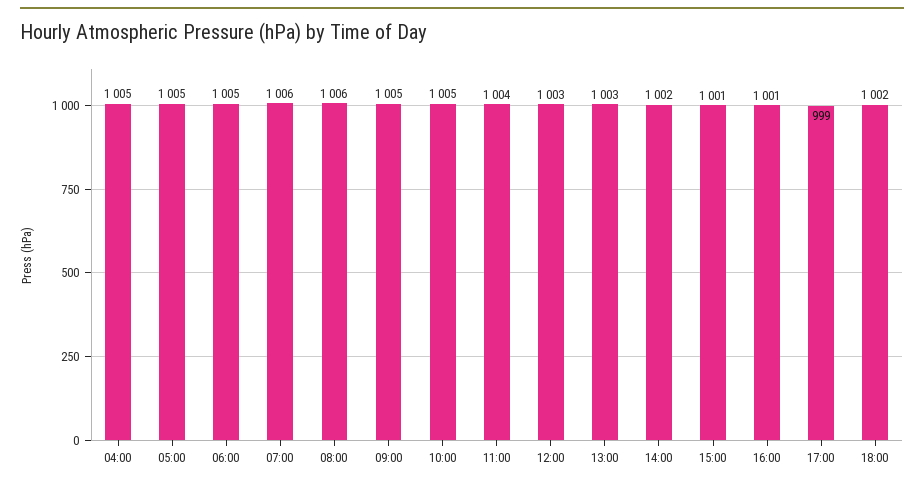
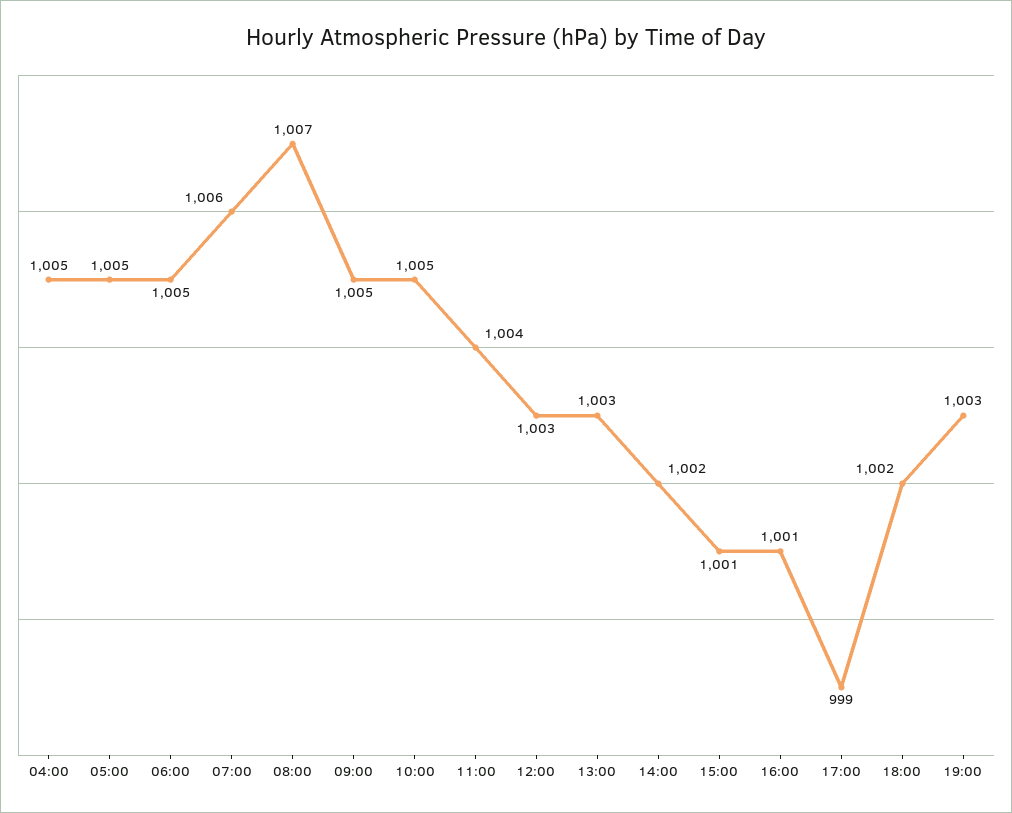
08:00: 1006 -> 1007
19:00: none -> 1003

